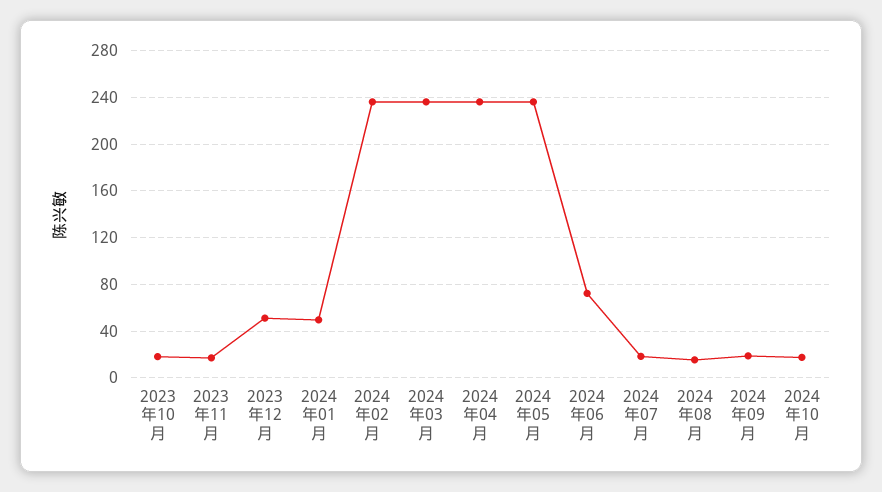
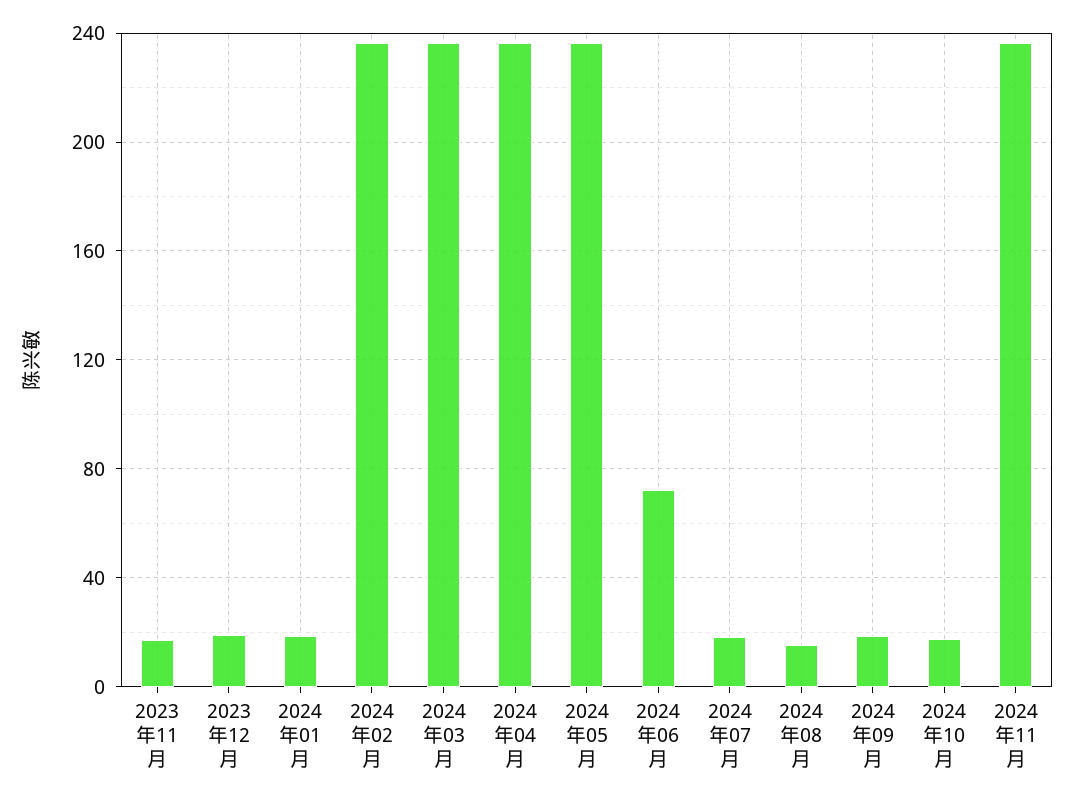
2023年10月: 20 -> none
2023年12月: 50 -> 20
2024年01月: 50 -> 20
2024年11月: none -> 235

